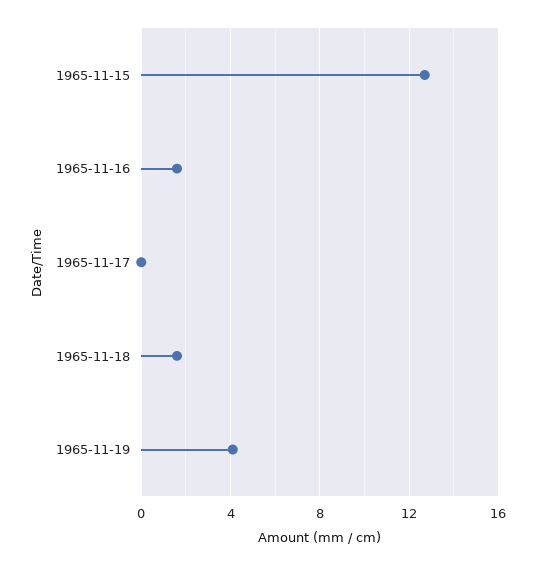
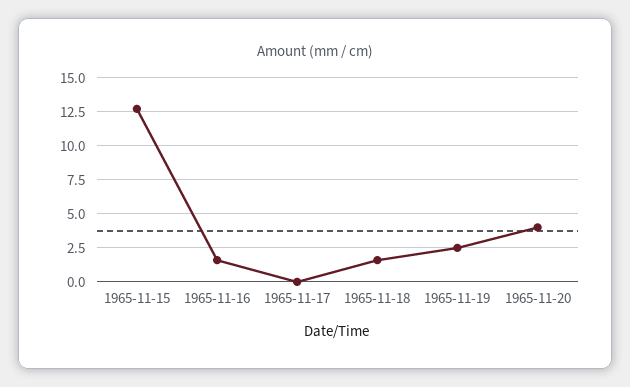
1965-11-19: 4 -> 2.5
1965-11-20: none -> 4

